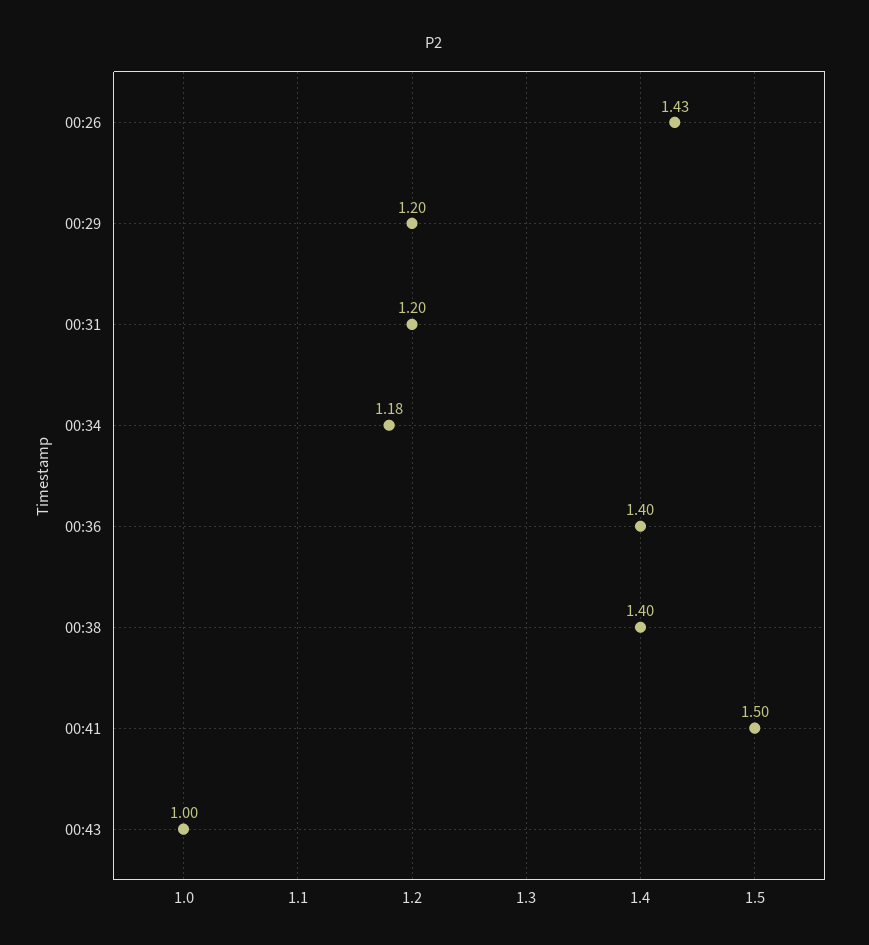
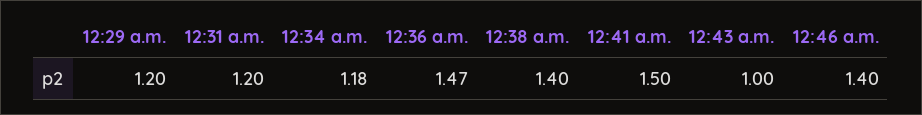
00:26: 1.43 -> none
00:36: 1.4 -> 1.47
12:46 a.m.: none -> 1.4

